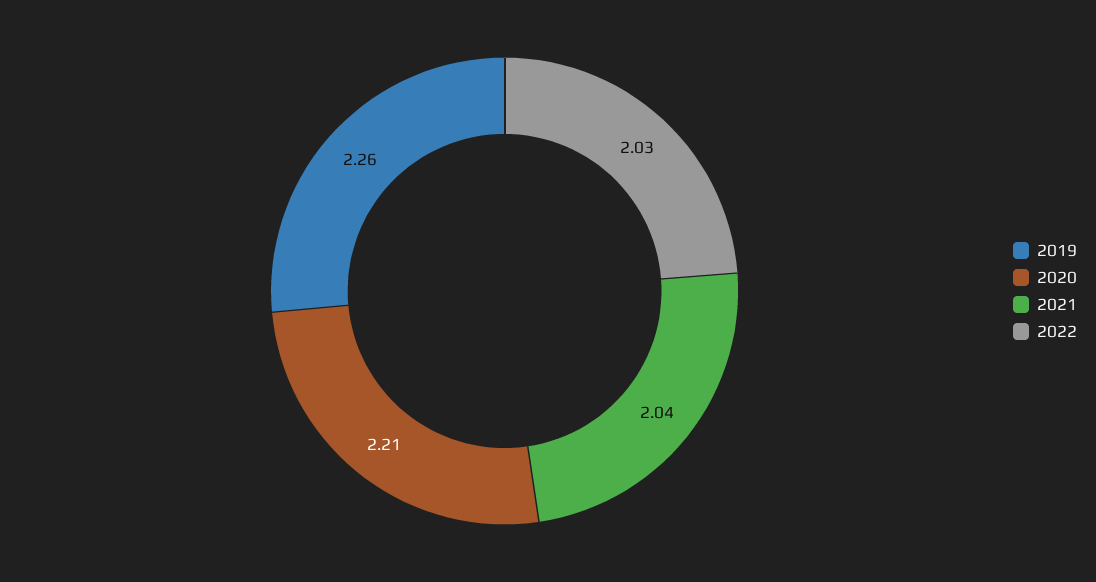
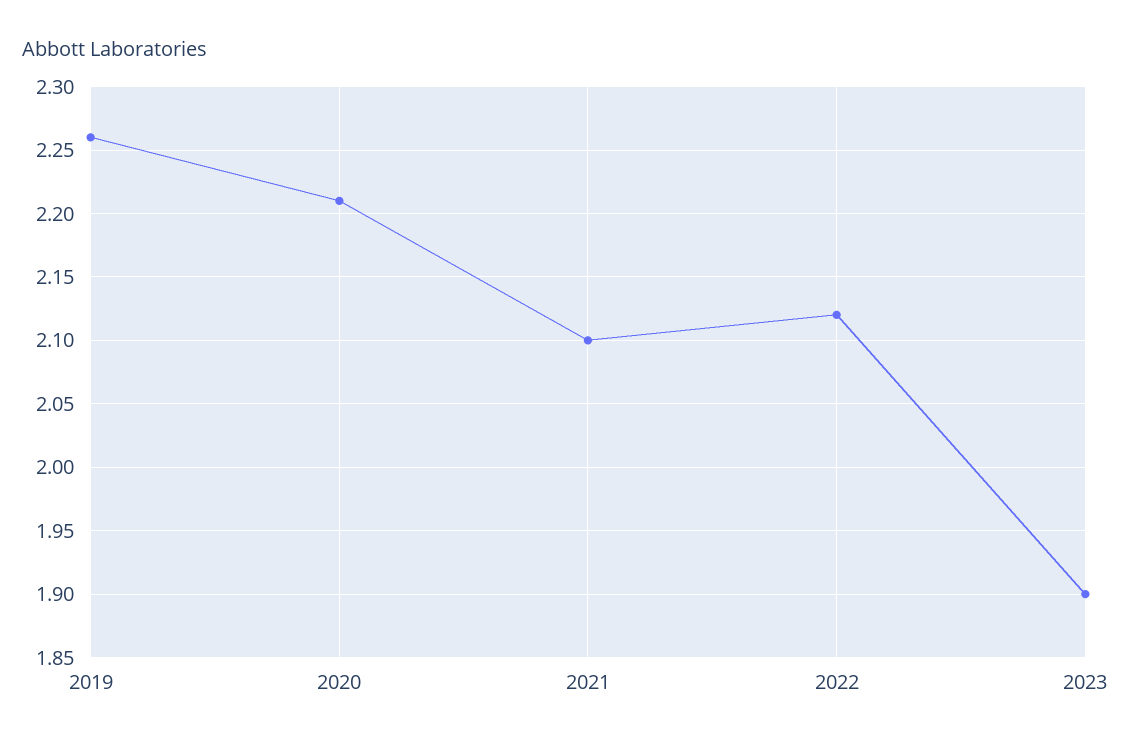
2021: 2.04 -> 2.1
2022: 2.03 -> 2.12
2023: none -> 1.9

